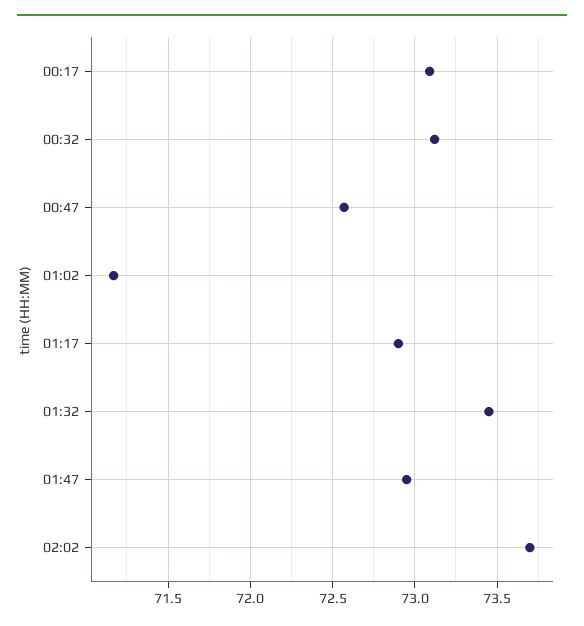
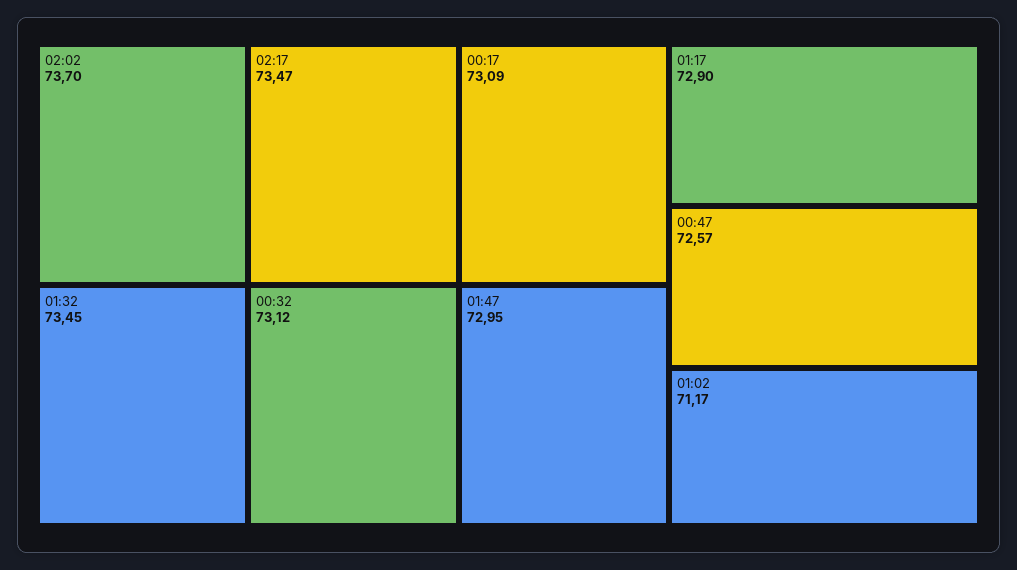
02:17: none -> 73.47

